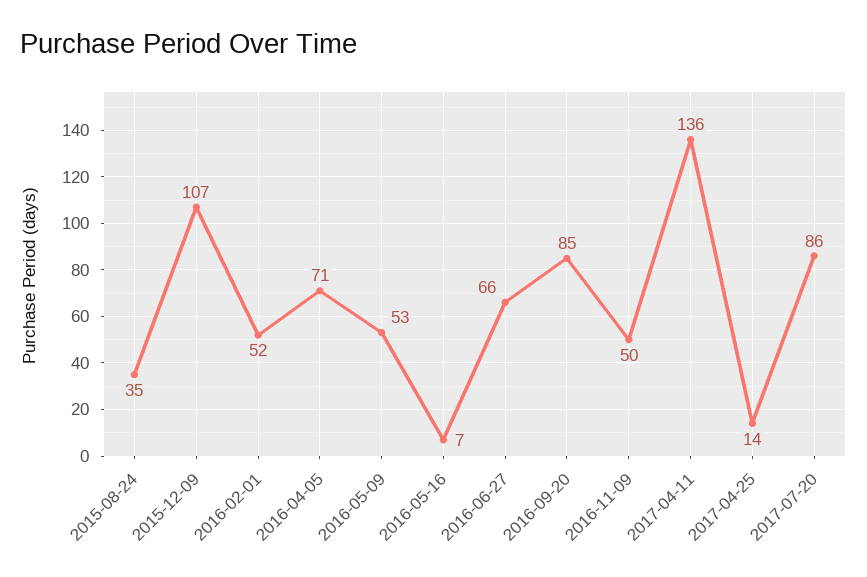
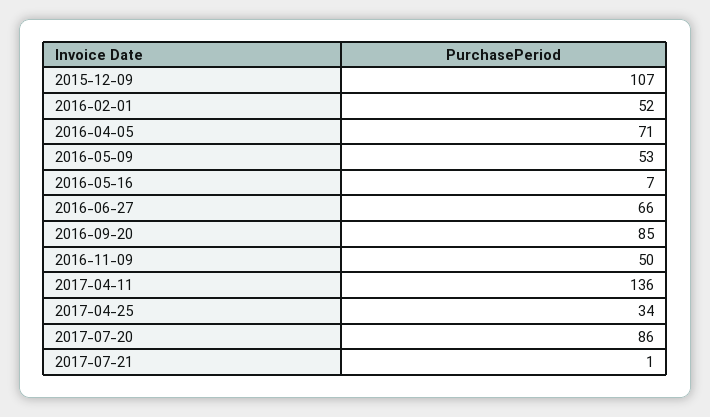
2015-08-24: 35 -> none
2017-04-25: 14 -> 34
2017-07-21: none -> 1

